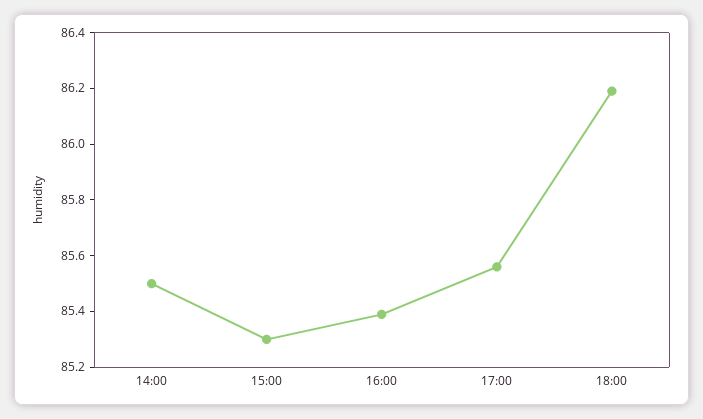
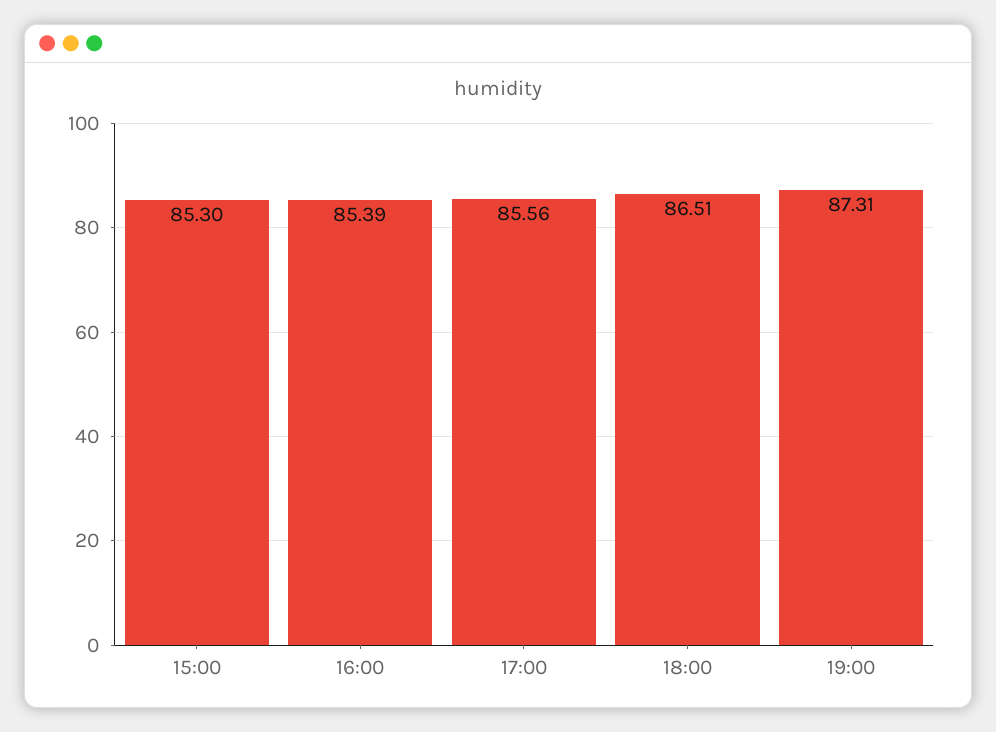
14:00: 85.5 -> none
18:00: 86.2 -> 86.51
19:00: none -> 87.31

